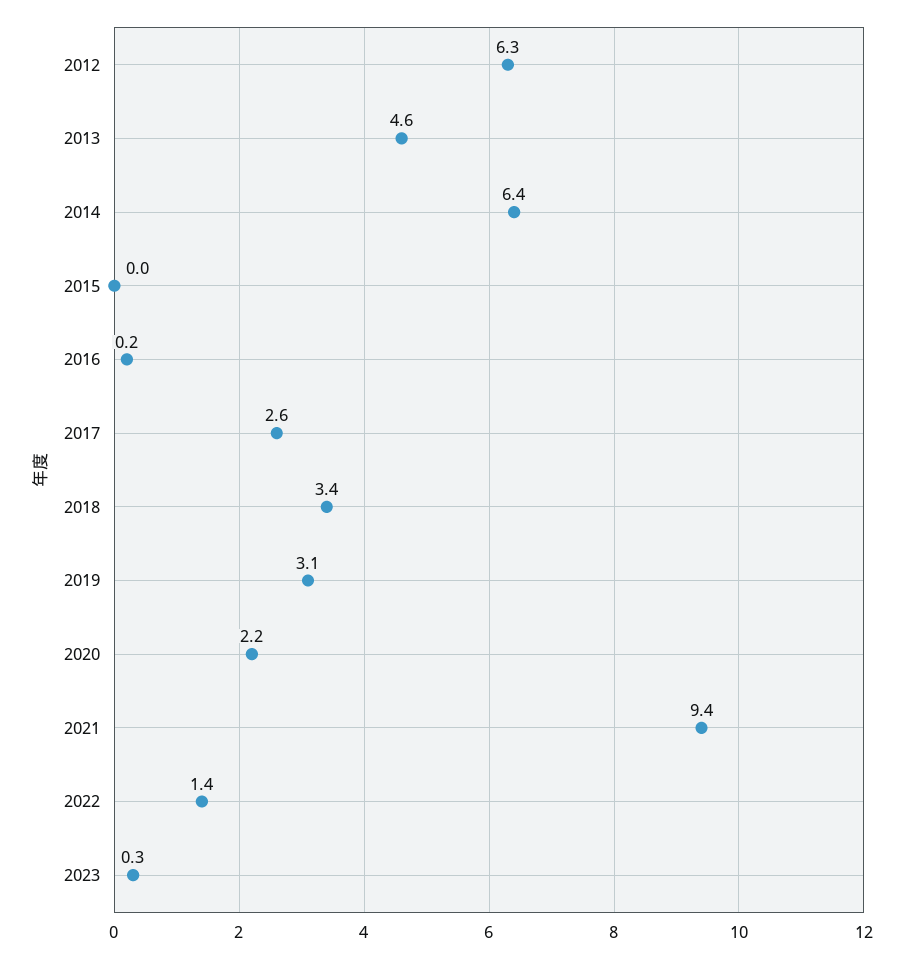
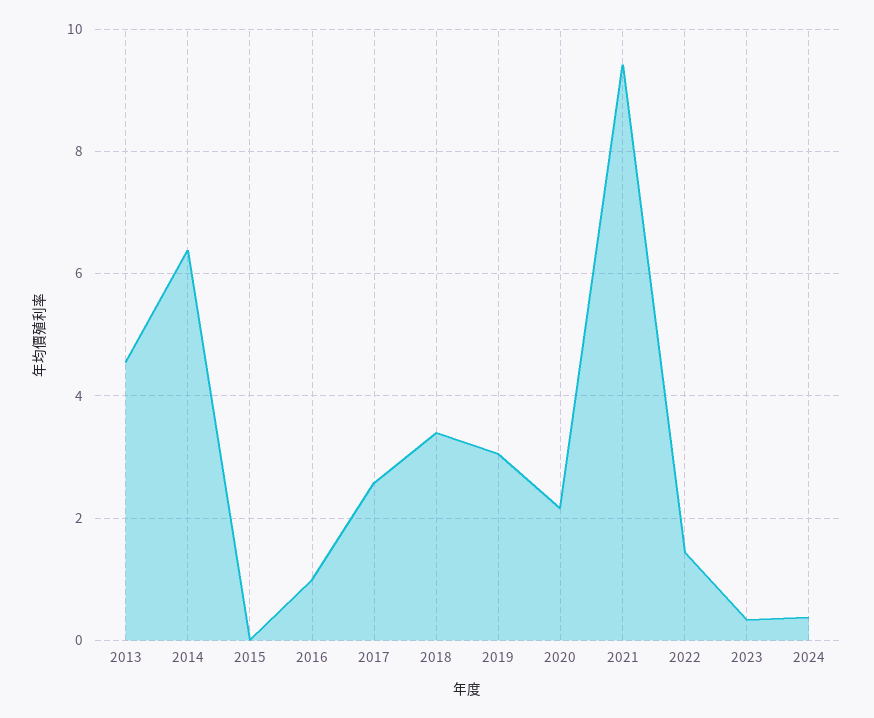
2012: 6.3 -> none
2016: 0.2 -> 1
2024: none -> 0.4

